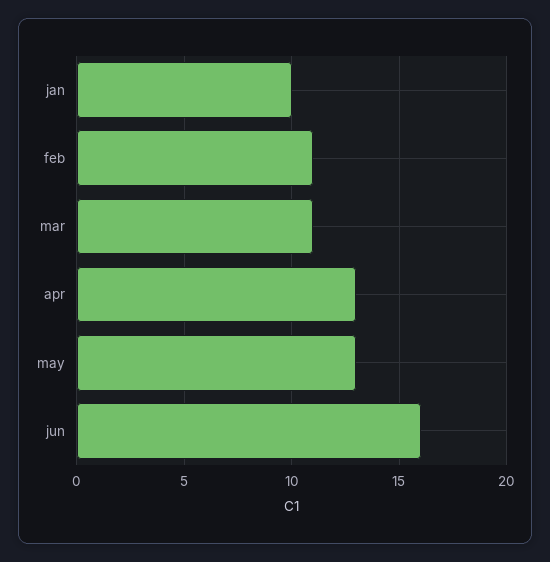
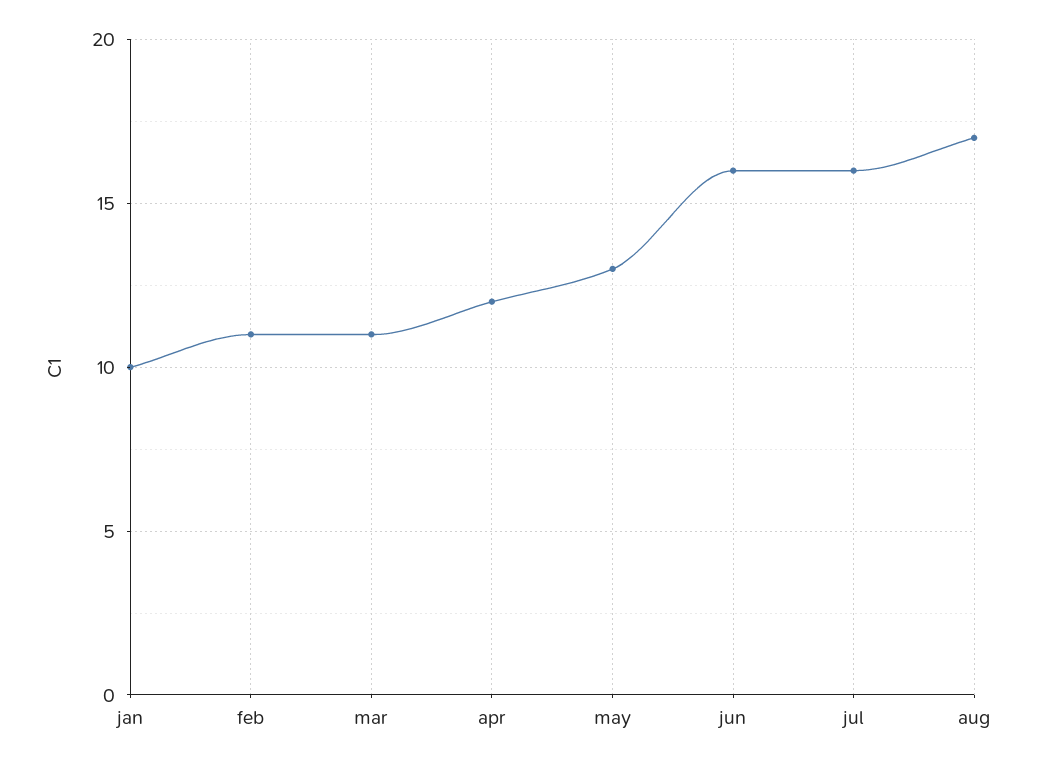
apr: 13 -> 12
jul: none -> 16
aug: none -> 17

